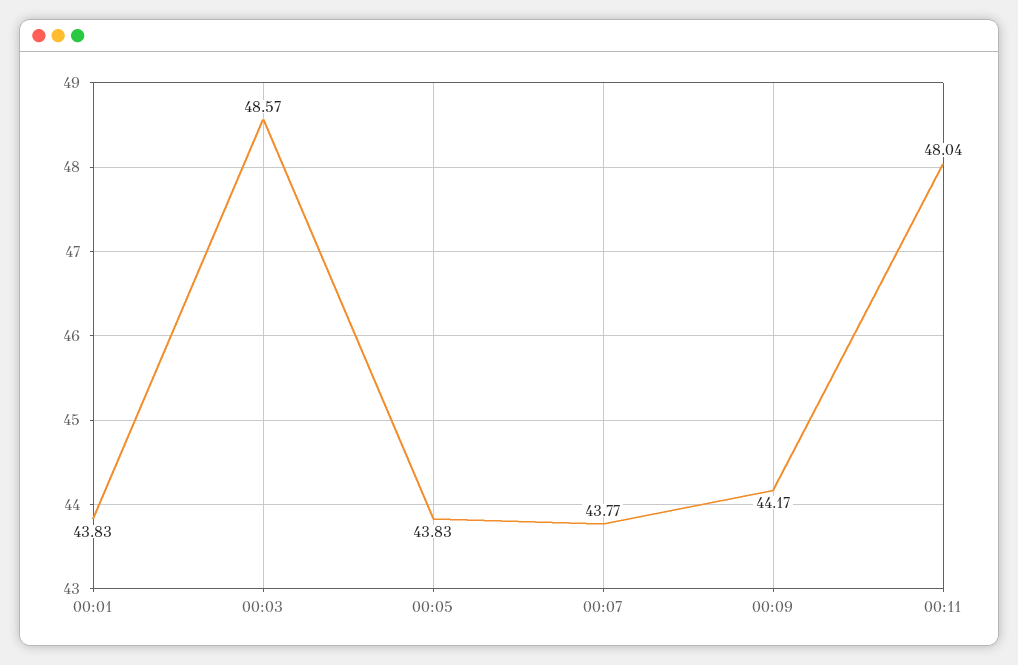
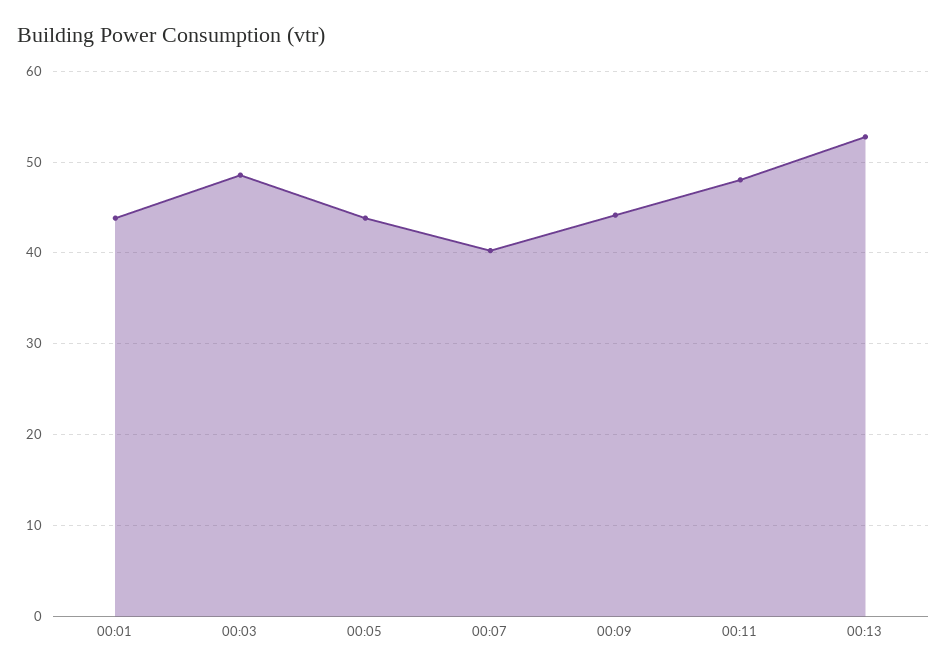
00:07: 43.77 -> 40
00:13: none -> 53

